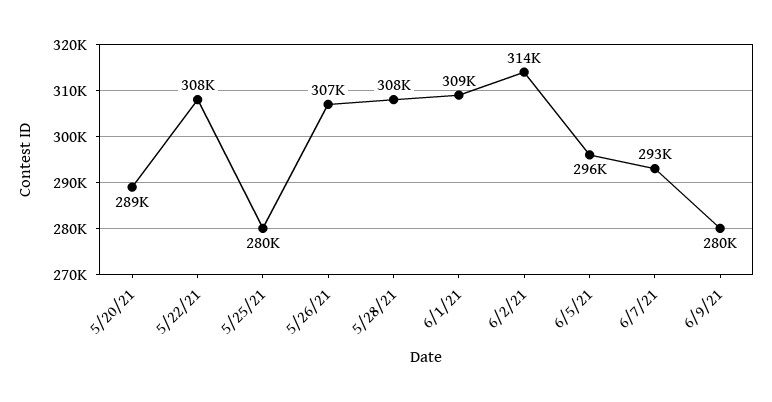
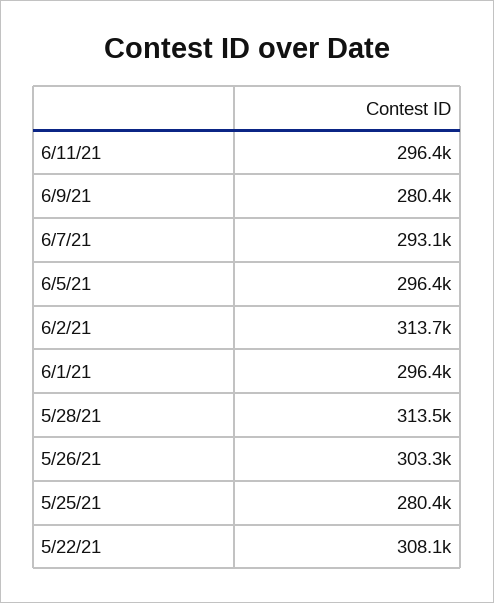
5/20/21: 289000 -> none
5/26/21: 307000 -> 303300
5/28/21: 308000 -> 313500
6/1/21: 309000 -> 296400
6/11/21: none -> 296400

